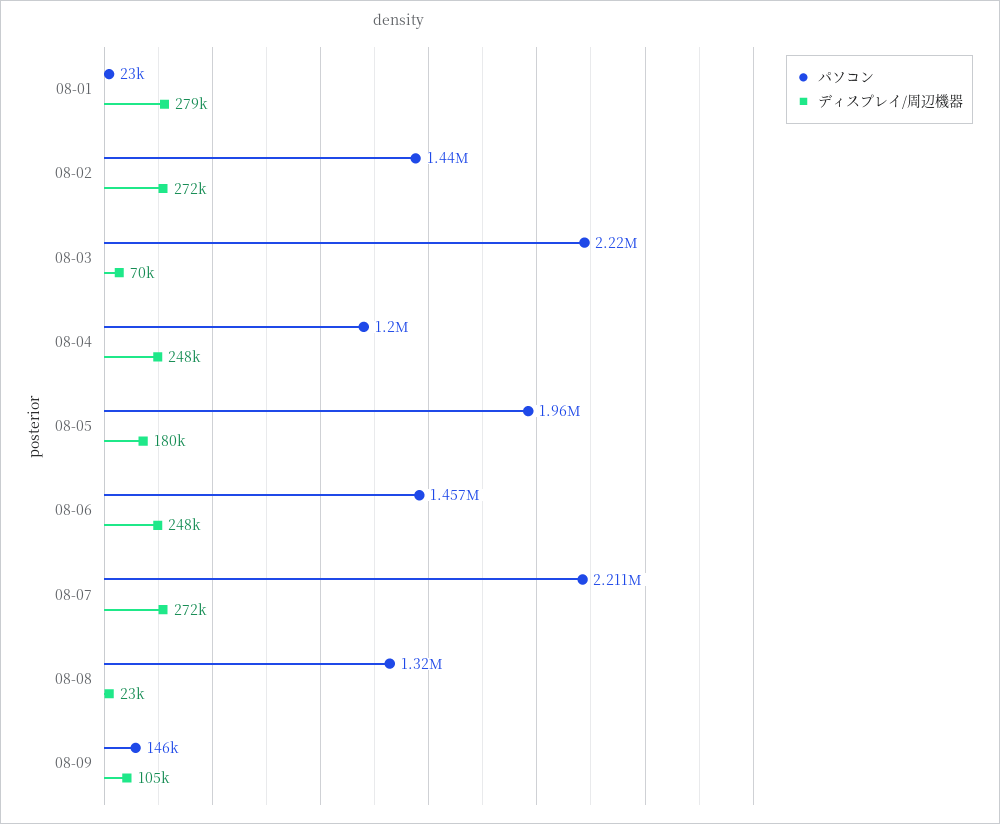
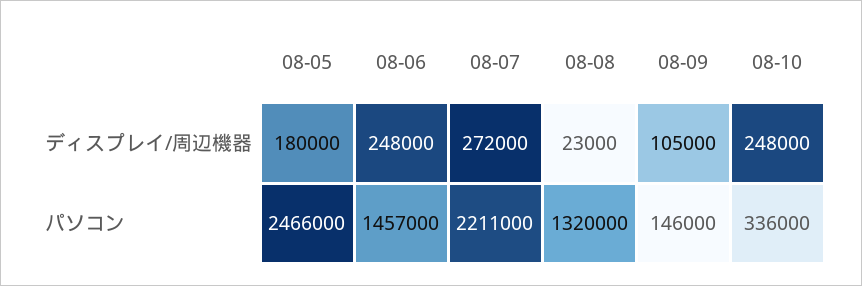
パソコン, 08-01: 23000 -> none
ディスプレイ/周辺機器, 08-01: 279000 -> none
パソコン, 08-02: 1440000 -> none
ディスプレイ/周辺機器, 08-02: 272000 -> none
パソコン, 08-03: 2220000 -> none
ディスプレイ/周辺機器, 08-03: 70000 -> none
パソコン, 08-04: 1200000 -> none
ディスプレイ/周辺機器, 08-04: 248000 -> none
パソコン, 08-05: 1960000 -> 2466000
ディスプレイ/周辺機器, 08-10: none -> 248000
パソコン, 08-10: none -> 336000

